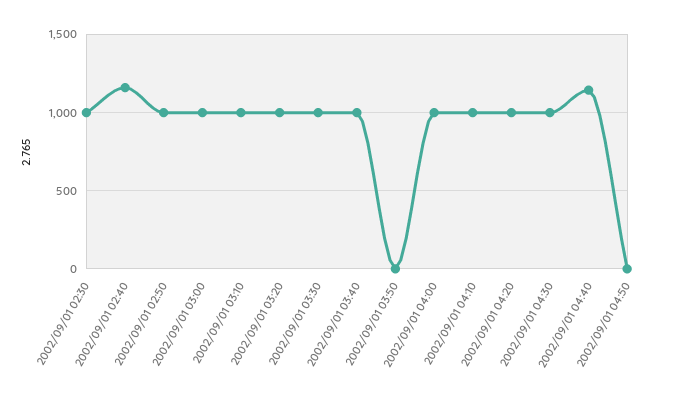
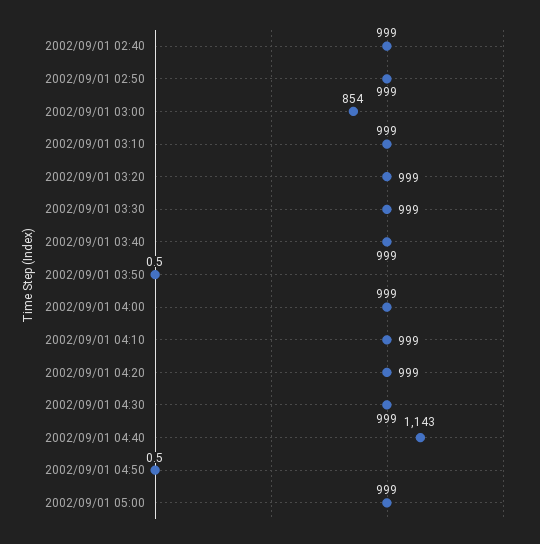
2002/09/01 02:30: 1000 -> none
2002/09/01 02:40: 1150 -> 999
2002/09/01 03:00: 1000 -> 854
2002/09/01 05:00: none -> 999

